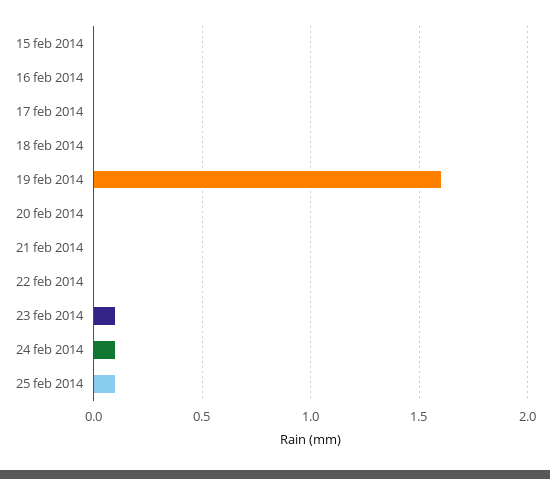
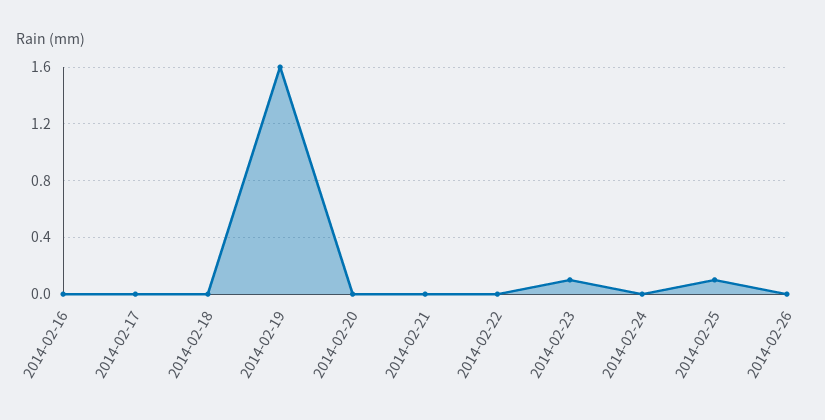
15 feb 2014: 0 -> none
24 feb 2014: 0.1 -> 0
2014-02-26: none -> 0

